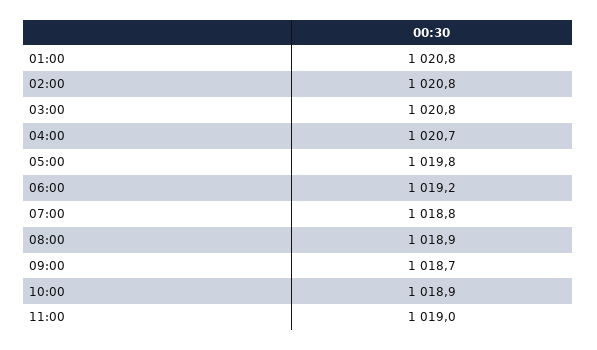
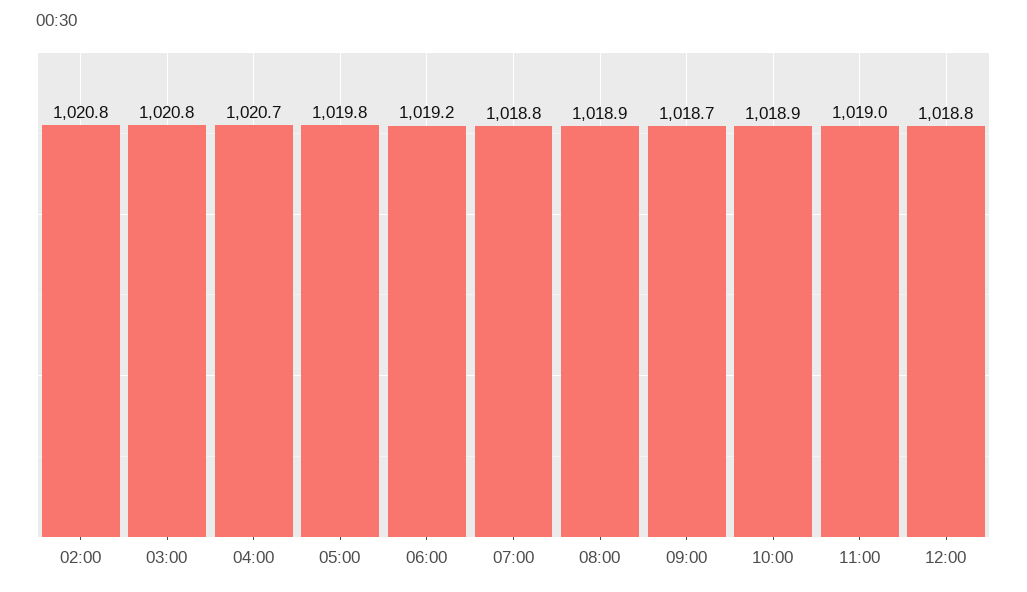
01:00: 1020.8 -> none
12:00: none -> 1018.8

